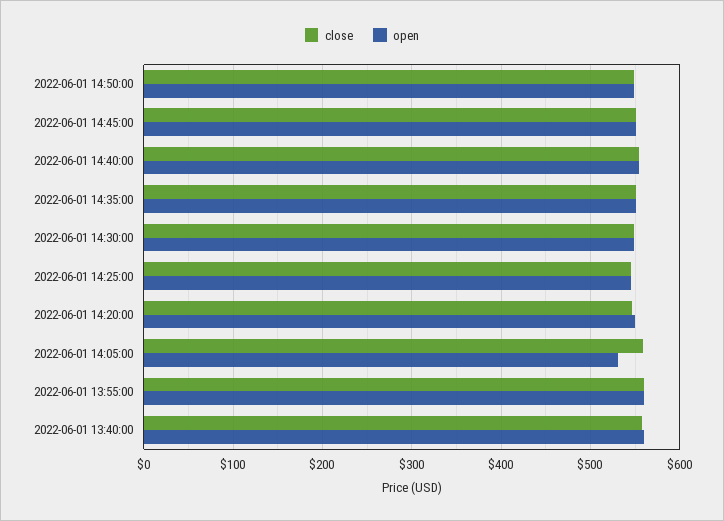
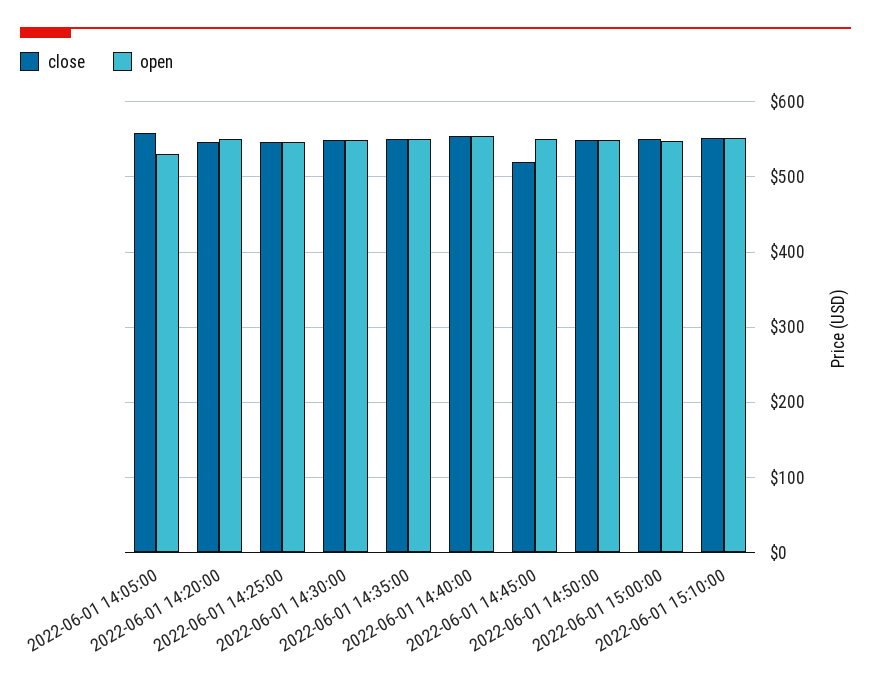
close, 2022-06-01 14:45:00: 550 -> 520
close, 2022-06-01 13:55:00: 560 -> none
open, 2022-06-01 13:55:00: 560 -> none
close, 2022-06-01 13:40:00: 560 -> none
open, 2022-06-01 13:40:00: 560 -> none
close, 2022-06-01 15:00:00: none -> 550
open, 2022-06-01 15:00:00: none -> 550
close, 2022-06-01 15:10:00: none -> 550
open, 2022-06-01 15:10:00: none -> 550

